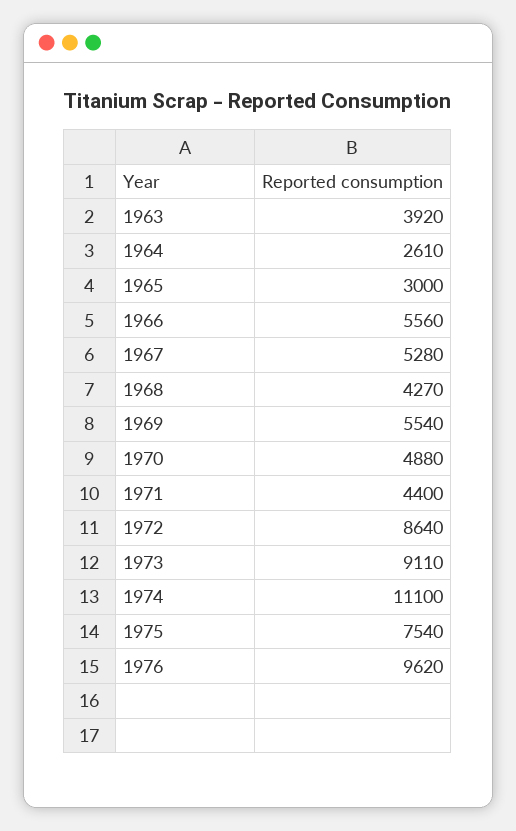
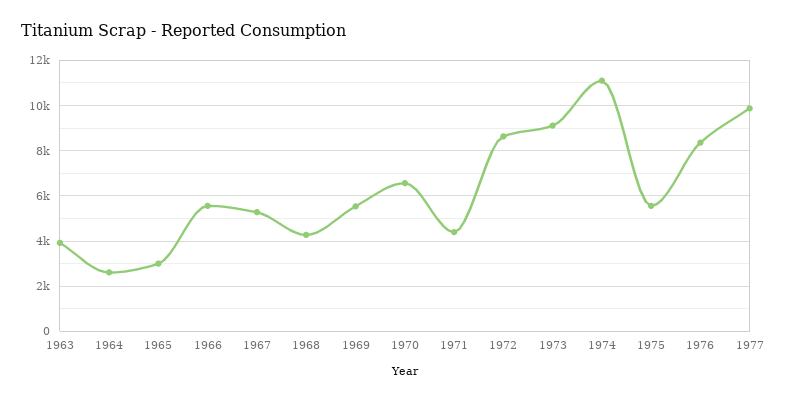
1970: 4880 -> 6500
1975: 7540 -> 5500
1976: 9620 -> 8500
1977: none -> 10000

